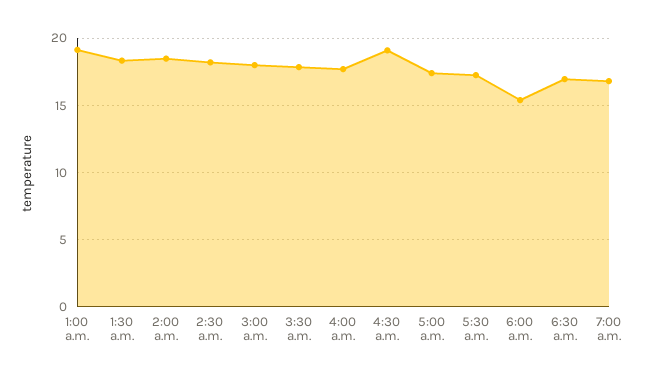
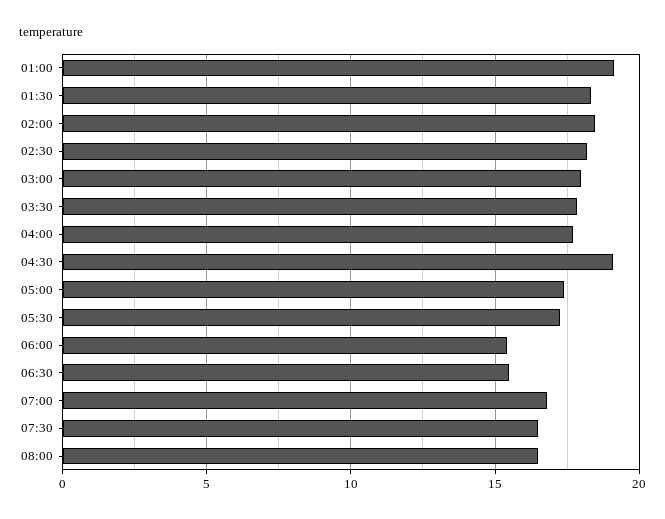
6:30 a.m.: 17 -> 15.5
07:30: none -> 16.5
08:00: none -> 16.5

